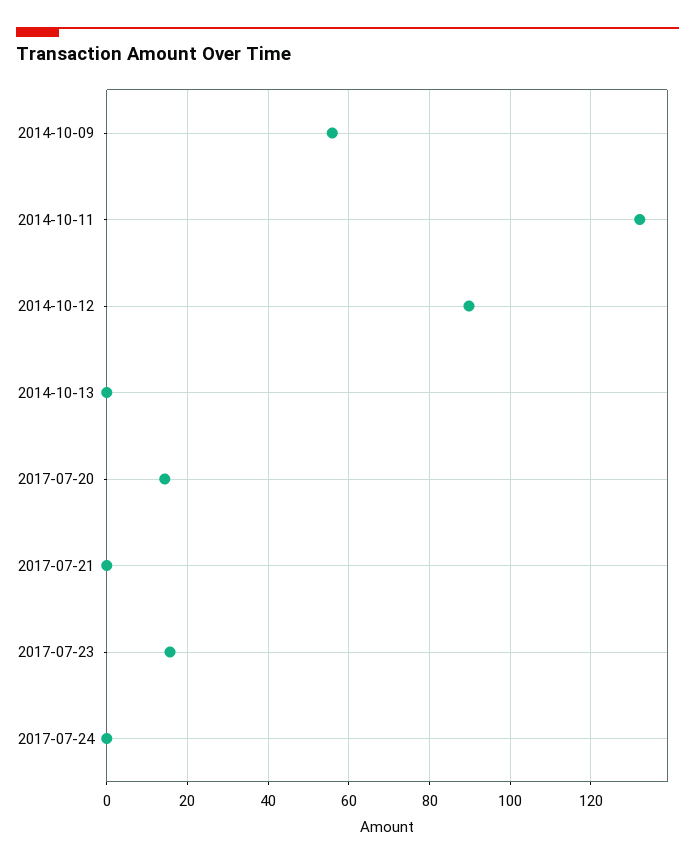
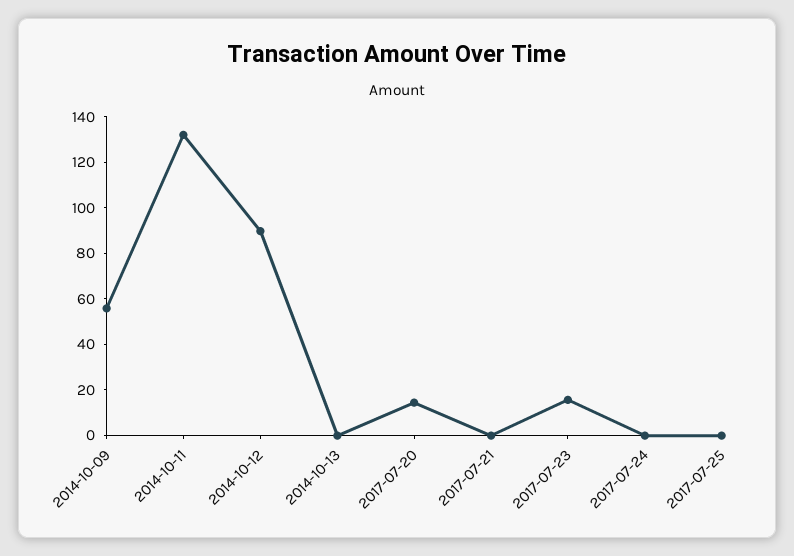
2017-07-25: none -> 0

